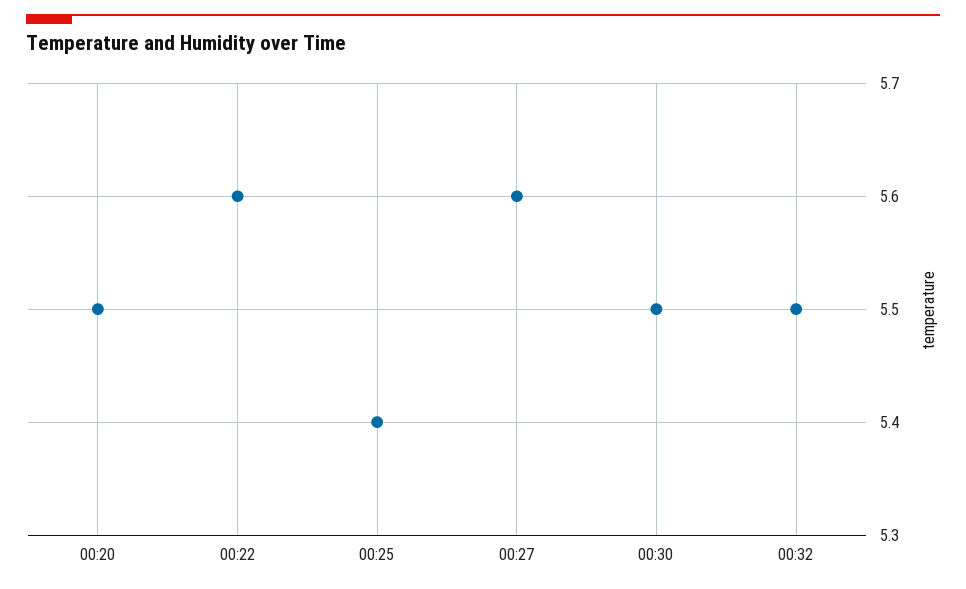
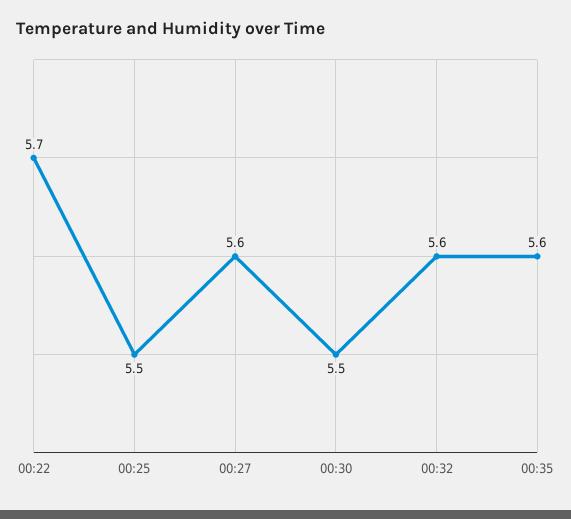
00:20: 5.5 -> none
00:22: 5.6 -> 5.7
00:25: 5.4 -> 5.5
00:32: 5.5 -> 5.6
00:35: none -> 5.6

